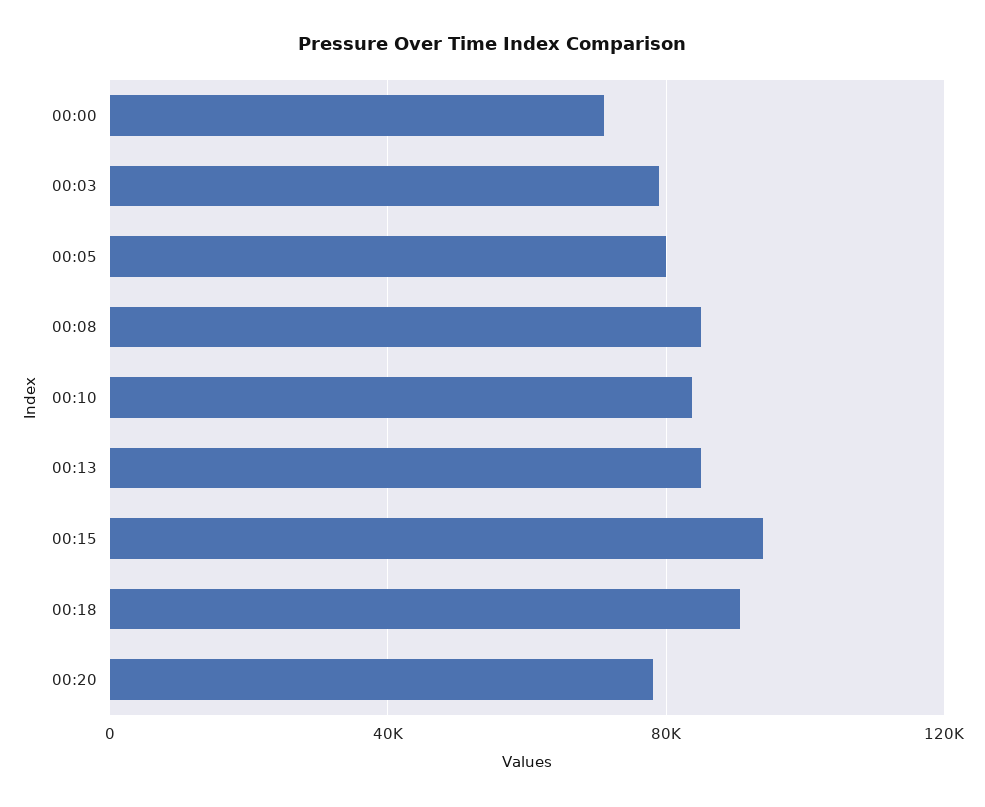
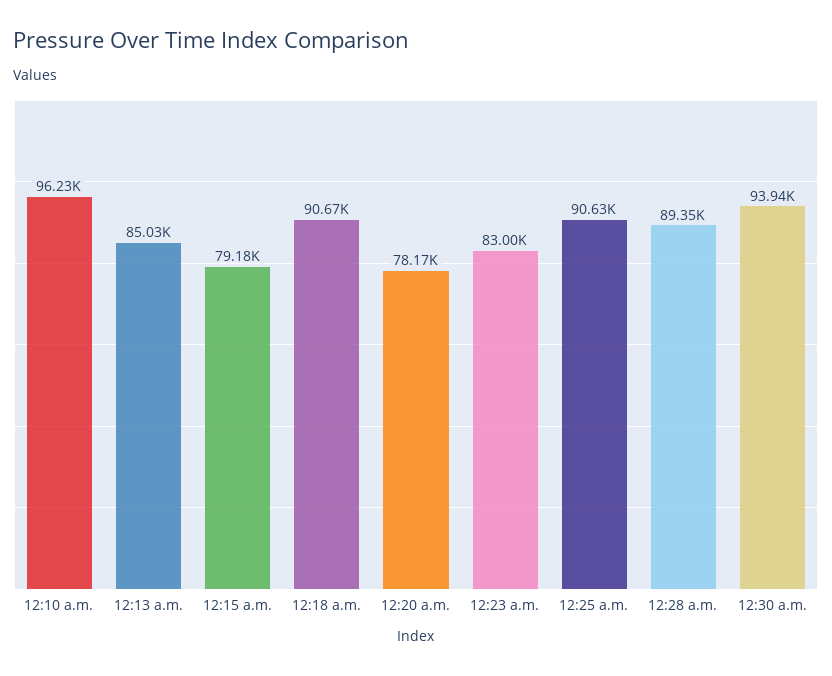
00:00: 70000 -> none
00:03: 80000 -> none
00:05: 80000 -> none
00:08: 85000 -> none
00:10: 85000 -> 96230
00:15: 95000 -> 79180
12:23 a.m.: none -> 83000
12:25 a.m.: none -> 90630
12:28 a.m.: none -> 89350
12:30 a.m.: none -> 93940

